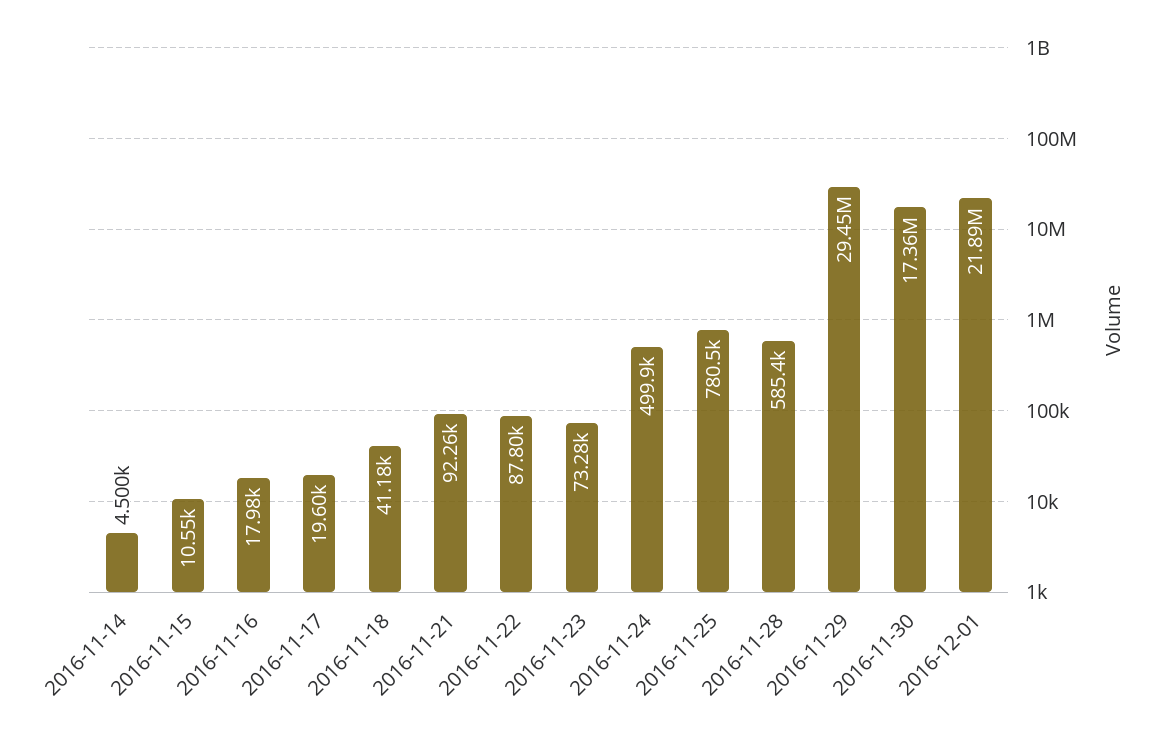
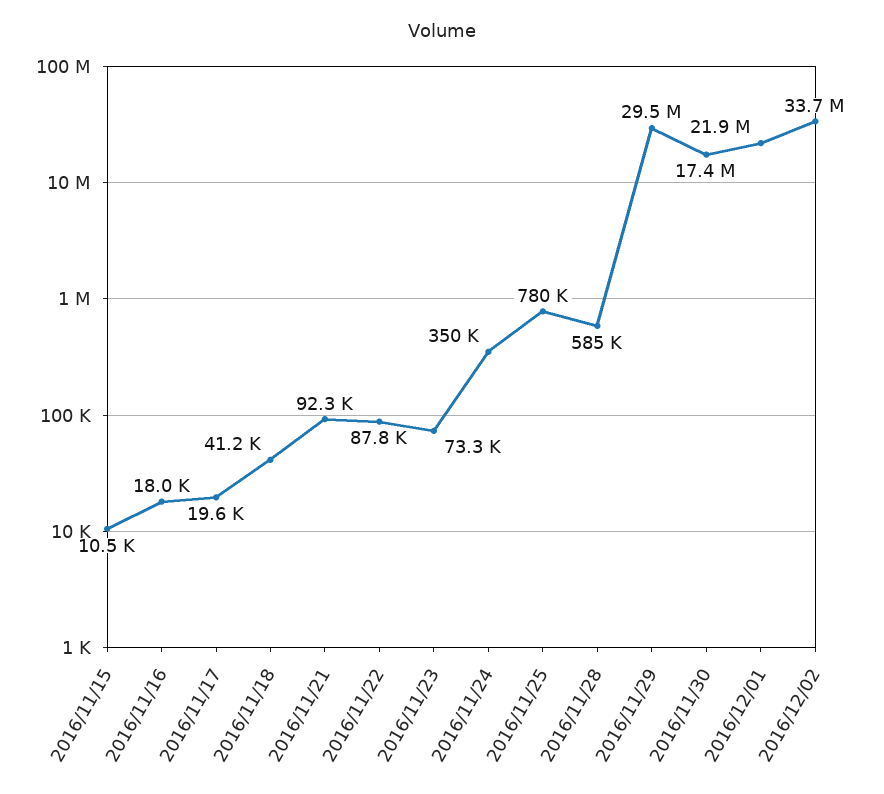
2016-11-14: 4500 -> none
2016-11-24: 499900 -> 350000
2016/12/02: none -> 33700000

